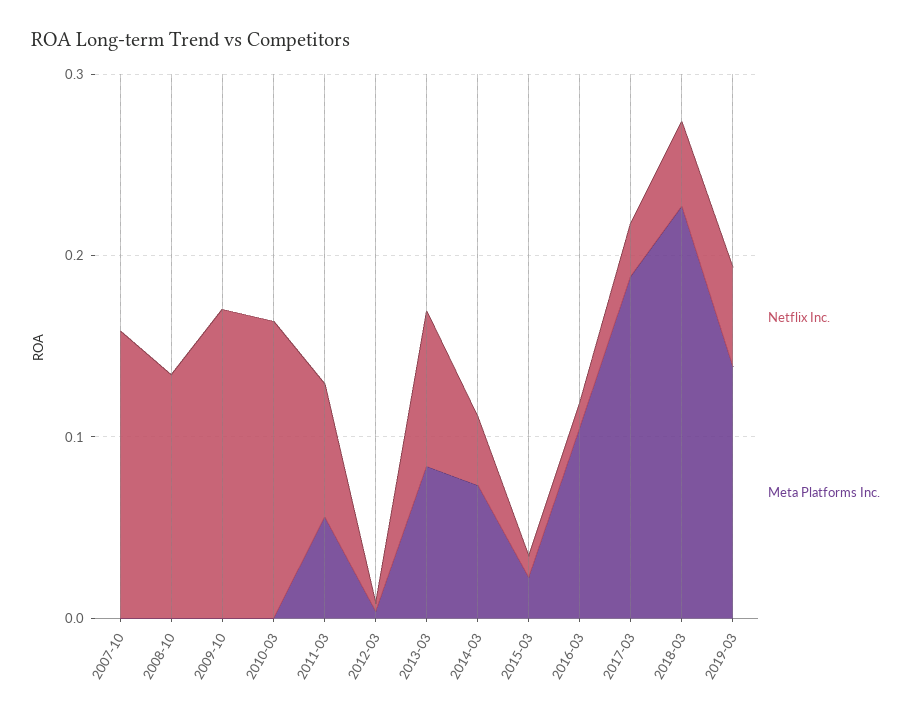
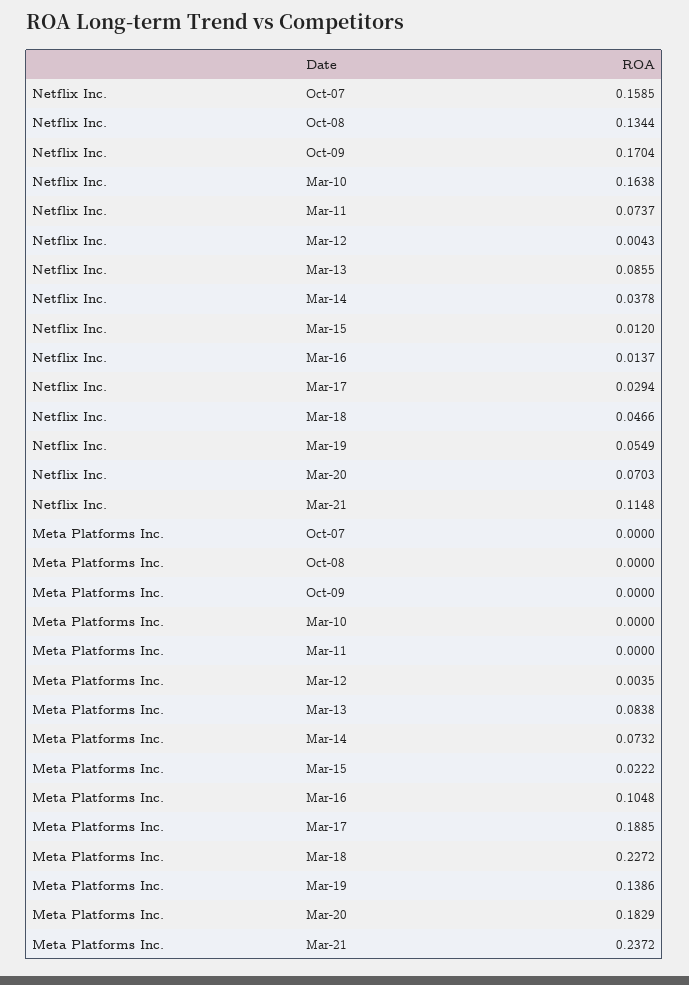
Meta Platforms Inc., 2011-03: 0.06 -> 0
Netflix Inc., Mar-20: none -> 0.0703
Netflix Inc., Mar-21: none -> 0.1148
Meta Platforms Inc., Mar-20: none -> 0.1829
Meta Platforms Inc., Mar-21: none -> 0.2372

